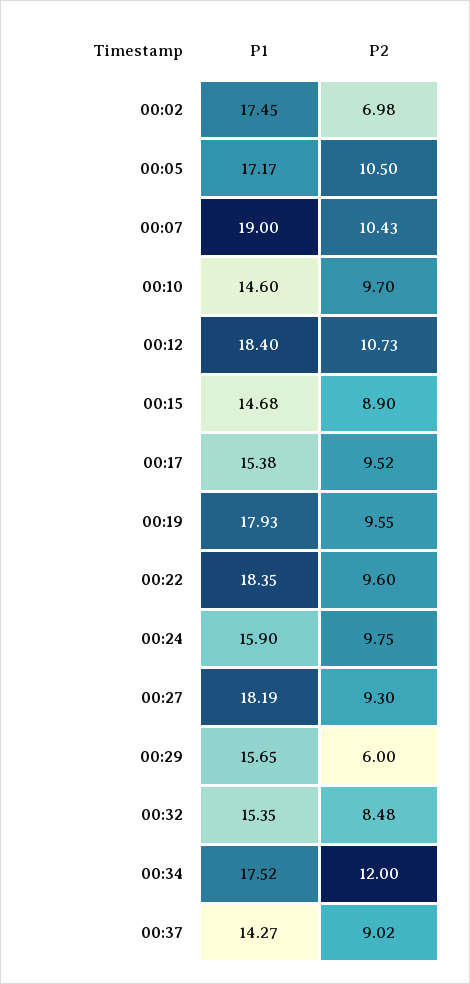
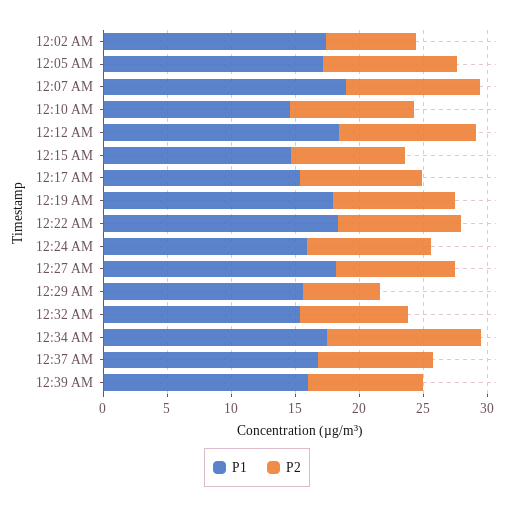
P1, 00:37: 14.27 -> 17
P1, 12:39 AM: none -> 16
P2, 12:39 AM: none -> 9

